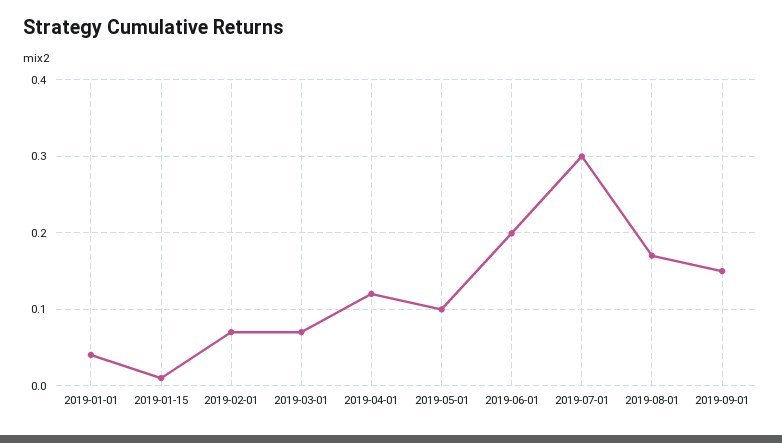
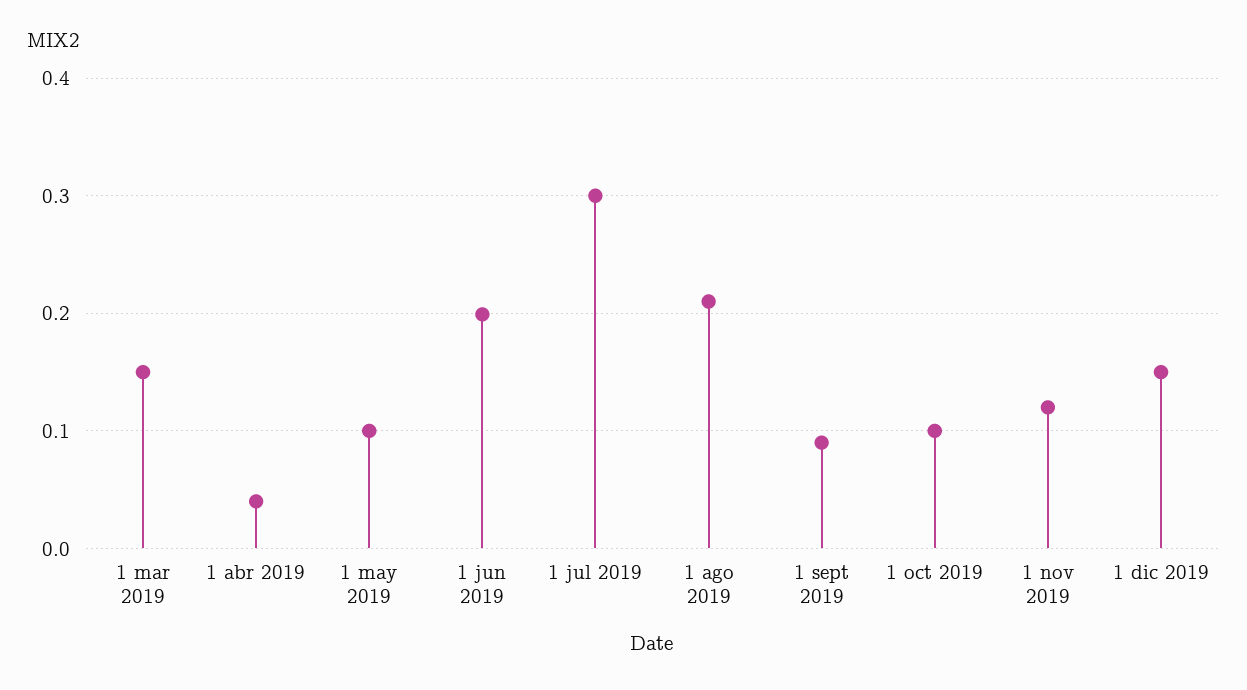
2019-01-01: 0.04 -> none
2019-01-15: 0.01 -> none
2019-02-01: 0.07 -> none
2019-03-01: 0.07 -> 0.15
2019-04-01: 0.12 -> 0.04
2019-08-01: 0.17 -> 0.21
2019-09-01: 0.15 -> 0.09
1 oct 2019: none -> 0.1
1 nov 2019: none -> 0.12
1 dic 2019: none -> 0.15

